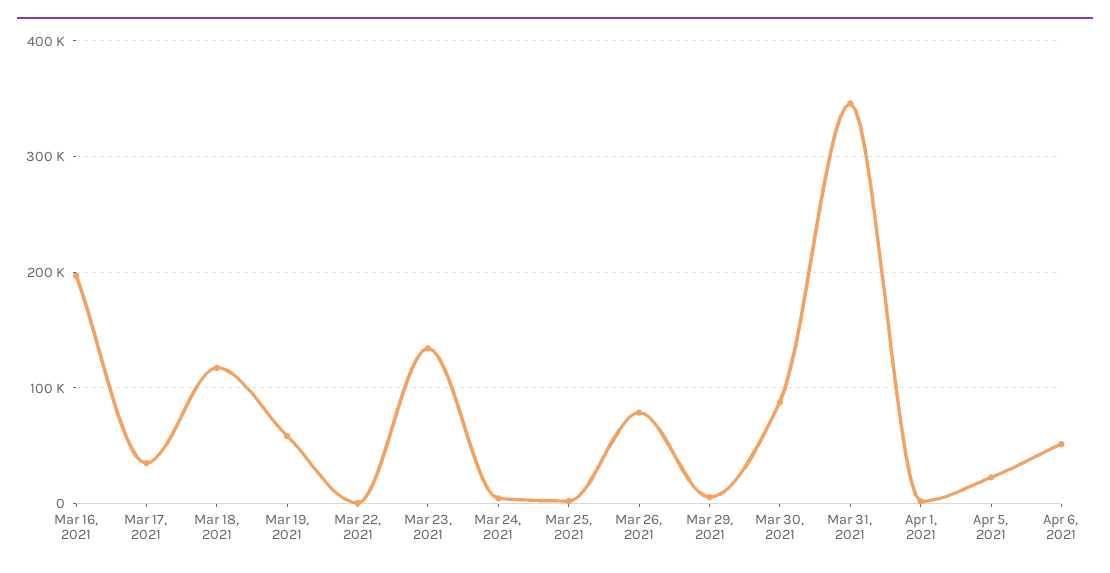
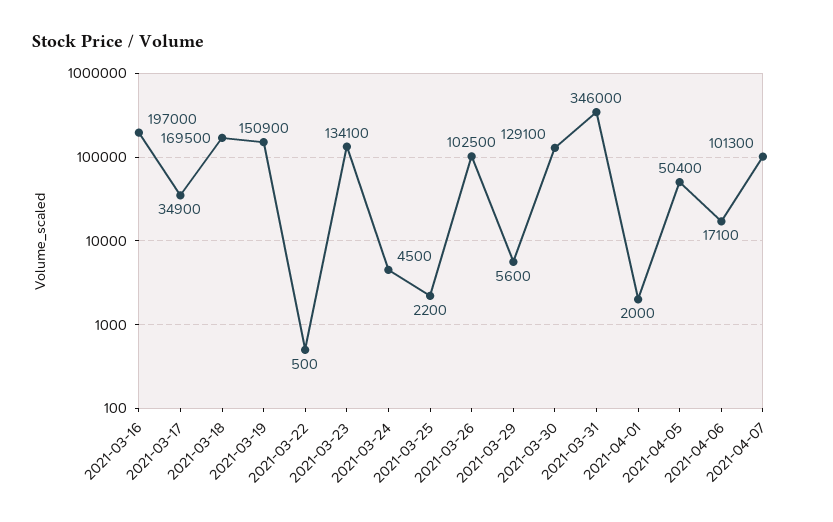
Mar 18, 2021: 120000 -> 169500
Mar 19, 2021: 60000 -> 150900
Mar 26, 2021: 80000 -> 102500
Mar 30, 2021: 90000 -> 129100
Apr 5, 2021: 20000 -> 50400
Apr 6, 2021: 50000 -> 17100
2021-04-07: none -> 101300

